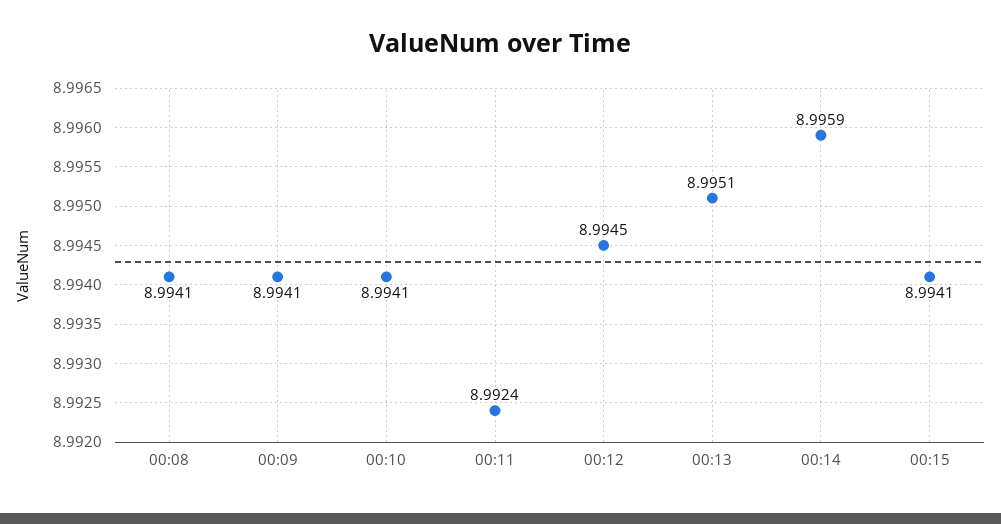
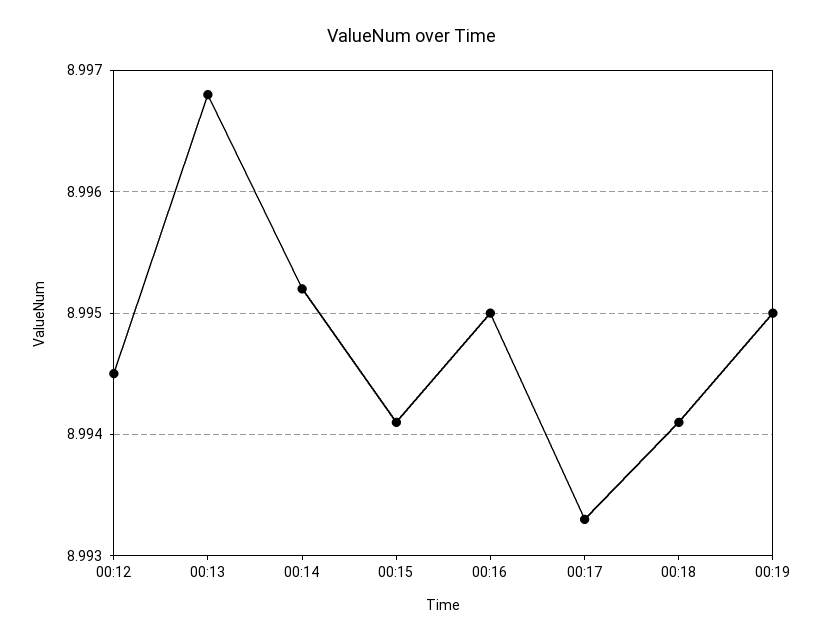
00:08: 8.9941 -> none
00:09: 8.9941 -> none
00:10: 8.9941 -> none
00:11: 8.9924 -> none
00:13: 8.9951 -> 8.9968
00:14: 8.9959 -> 8.9952
00:16: none -> 8.995
00:17: none -> 8.9933
00:18: none -> 8.9941
00:19: none -> 8.995

